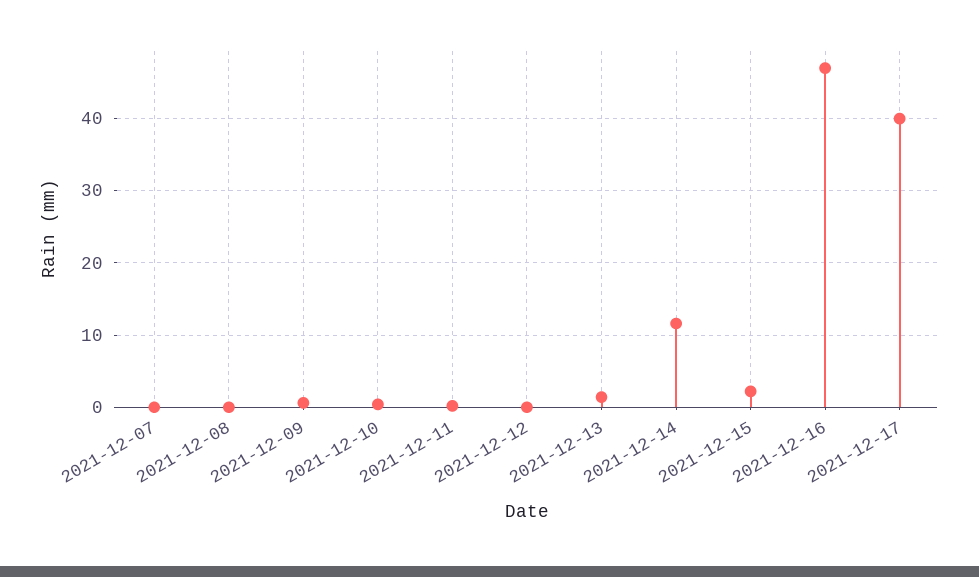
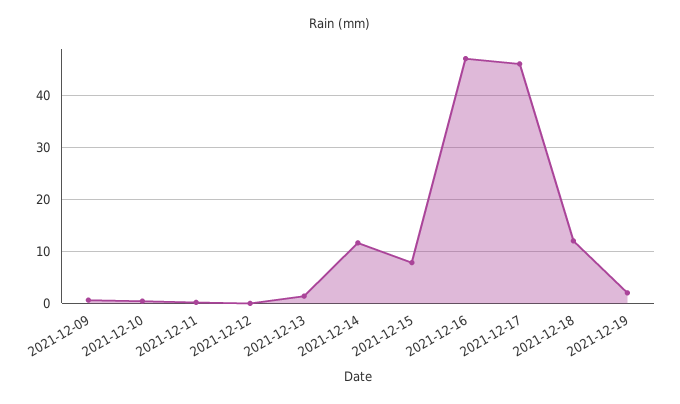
2021-12-07: 0 -> none
2021-12-08: 0 -> none
2021-12-15: 2 -> 8
2021-12-17: 40 -> 46
2021-12-18: none -> 12
2021-12-19: none -> 2

